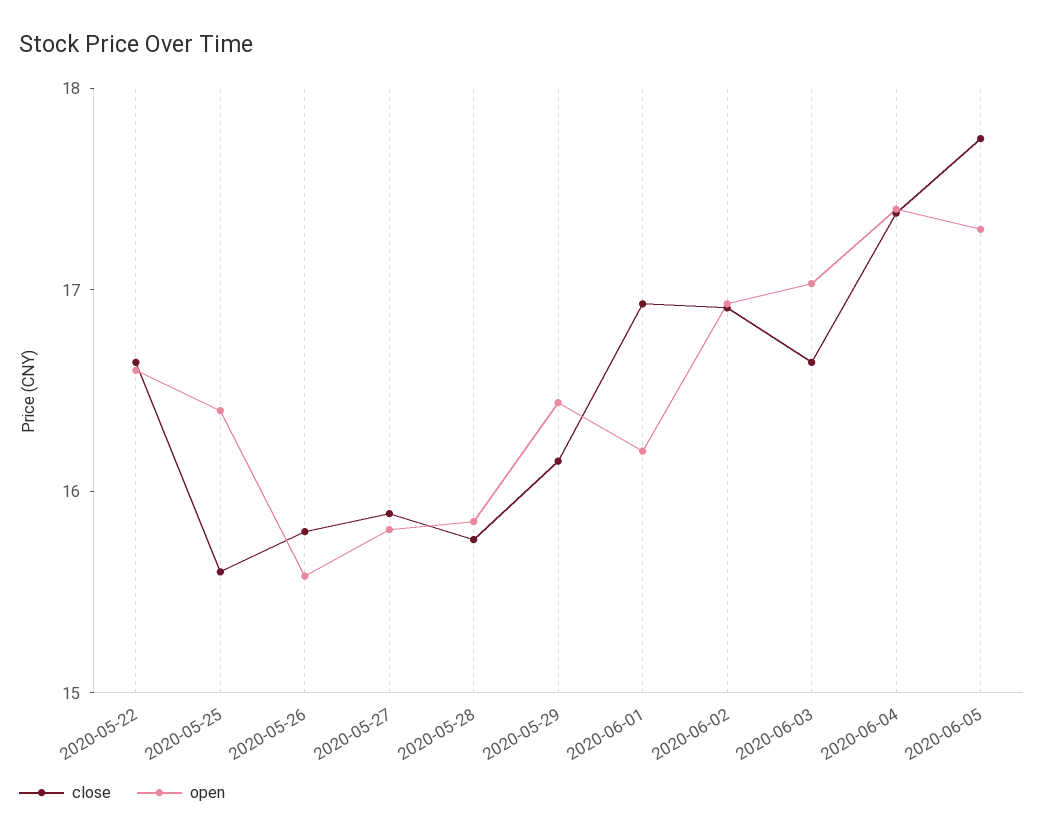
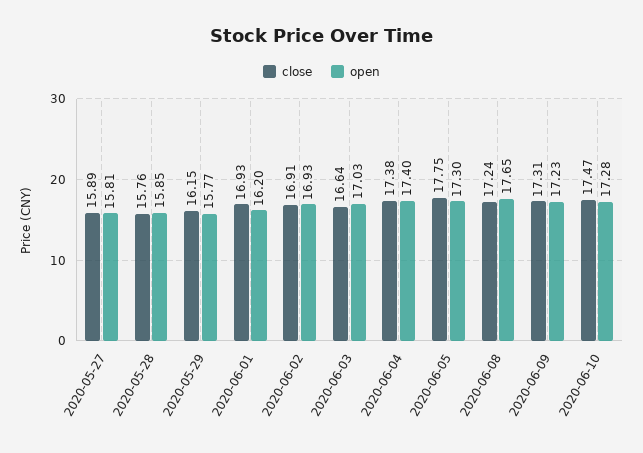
close, 2020-05-22: 16.6 -> none
open, 2020-05-22: 16.6 -> none
close, 2020-05-25: 15.6 -> none
open, 2020-05-25: 16.4 -> none
close, 2020-05-26: 15.8 -> none
open, 2020-05-26: 15.6 -> none
open, 2020-05-29: 16.4 -> 15.77
close, 2020-06-08: none -> 17.24
open, 2020-06-08: none -> 17.65
close, 2020-06-09: none -> 17.31
open, 2020-06-09: none -> 17.23
close, 2020-06-10: none -> 17.47
open, 2020-06-10: none -> 17.28

